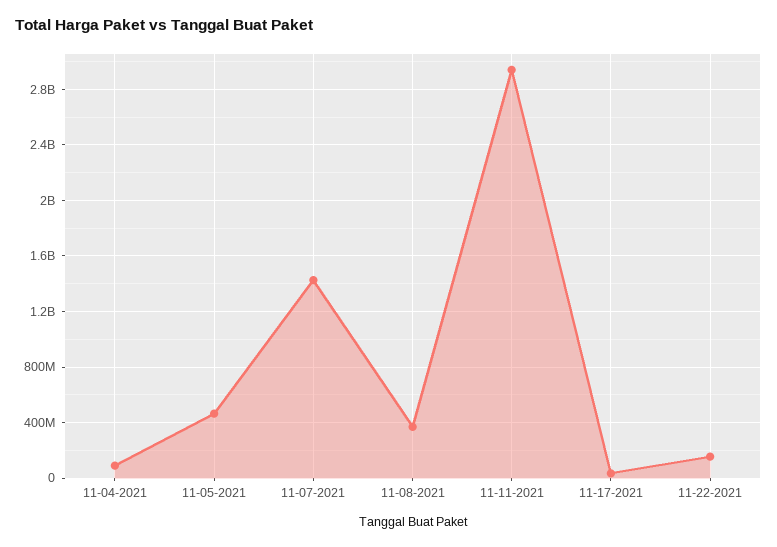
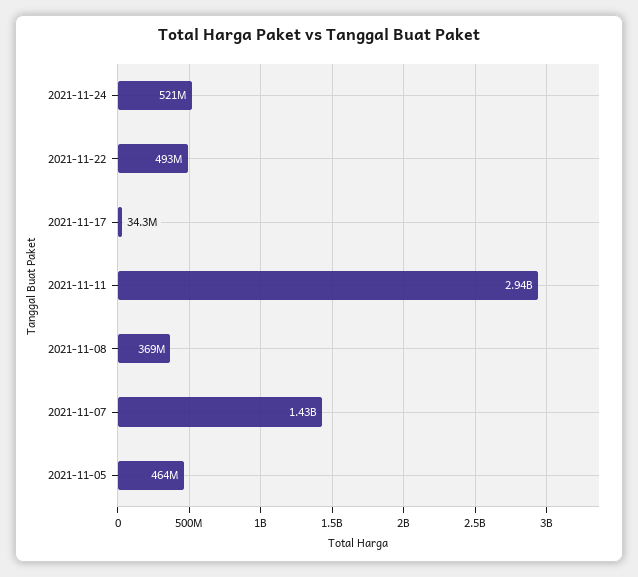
11-04-2021: 100000000 -> none
11-22-2021: 150000000 -> 493000000
2021-11-24: none -> 521000000

